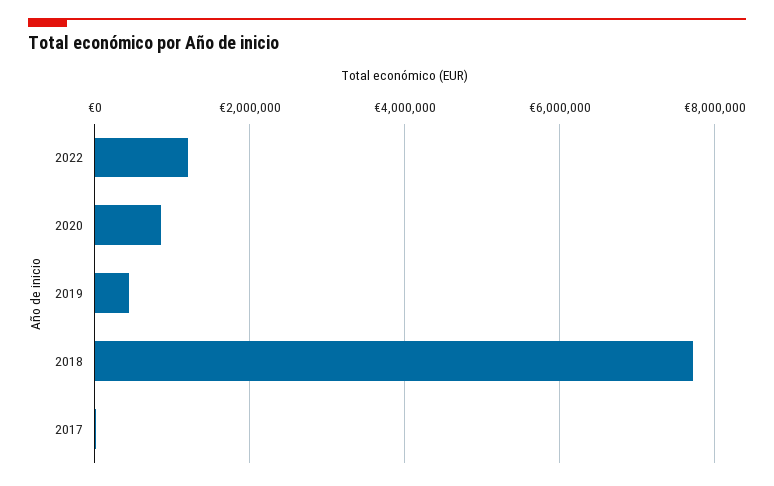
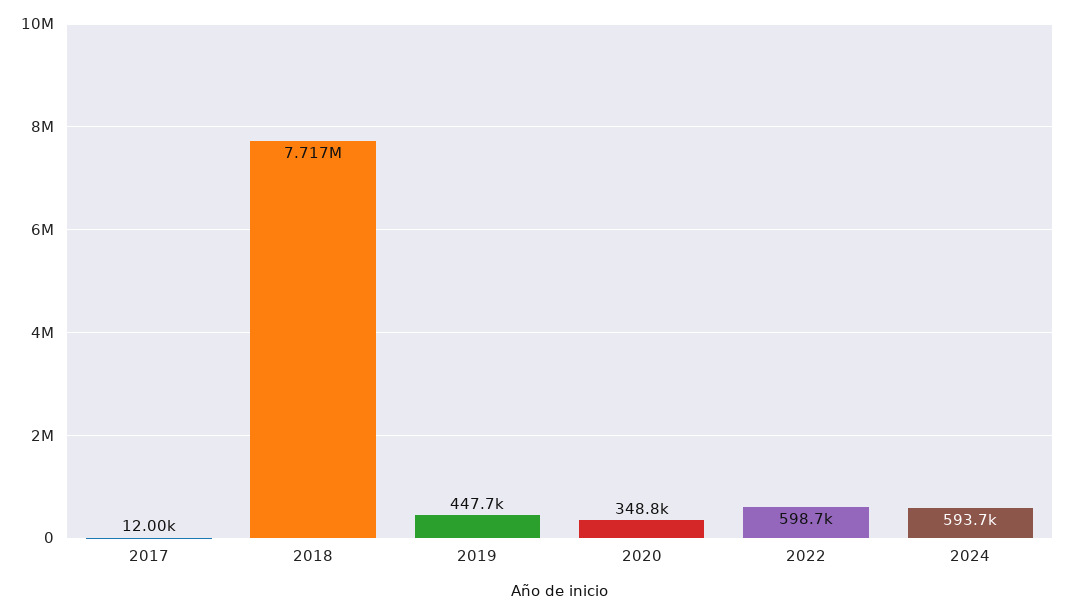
2022: 1200000 -> 598700
2020: 800000 -> 348800
2024: none -> 593700

